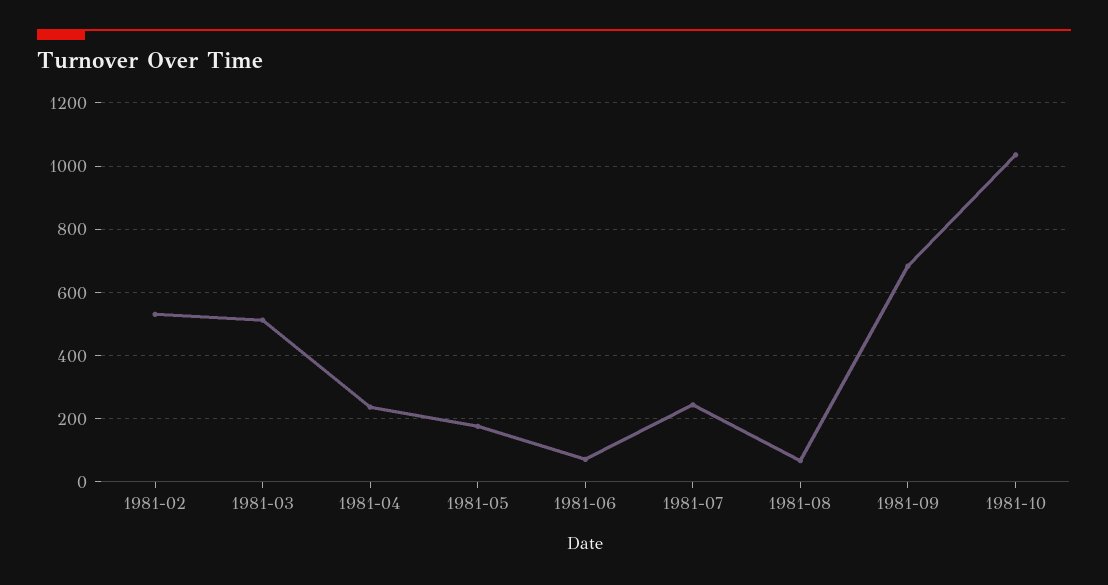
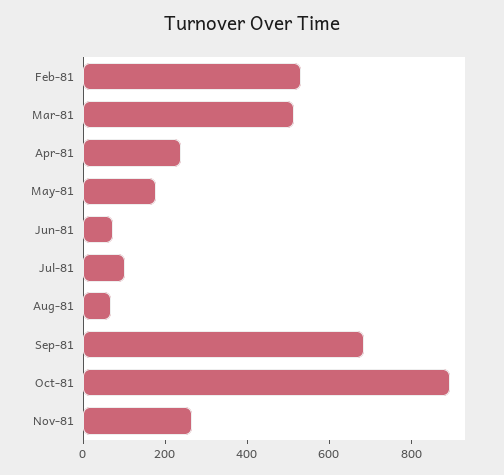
1981-07: 240 -> 100
1981-10: 1040 -> 900
Nov-81: none -> 250

